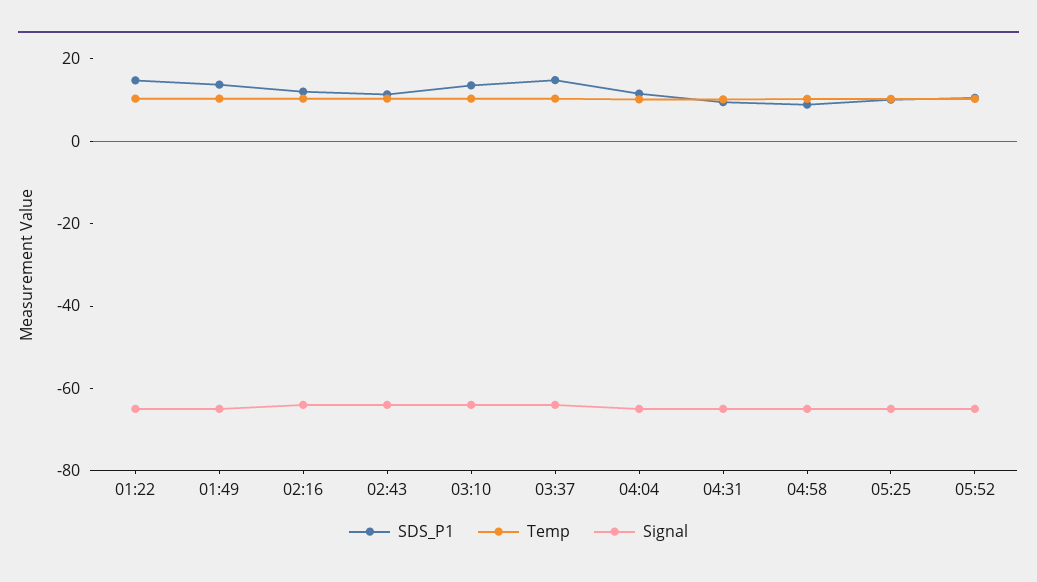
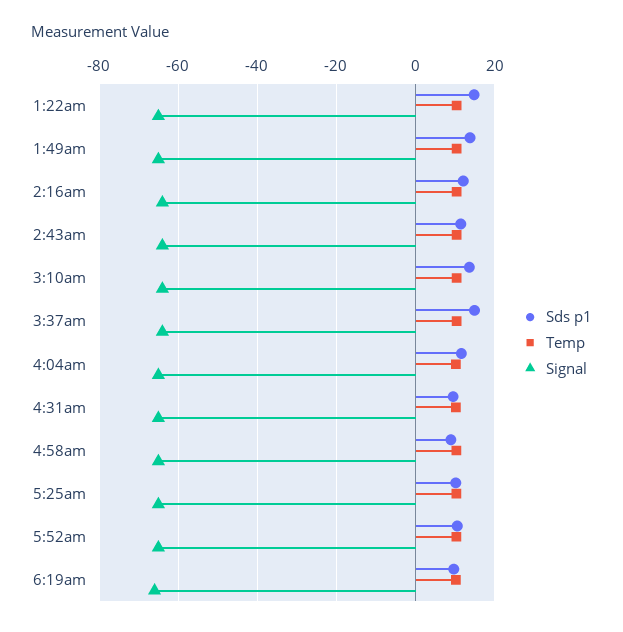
SDS_P1, 6:19am: none -> 10
Temp, 6:19am: none -> 10
Signal, 6:19am: none -> -66

